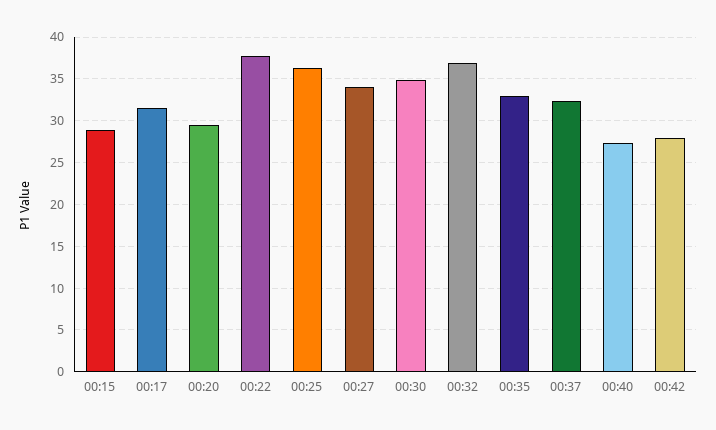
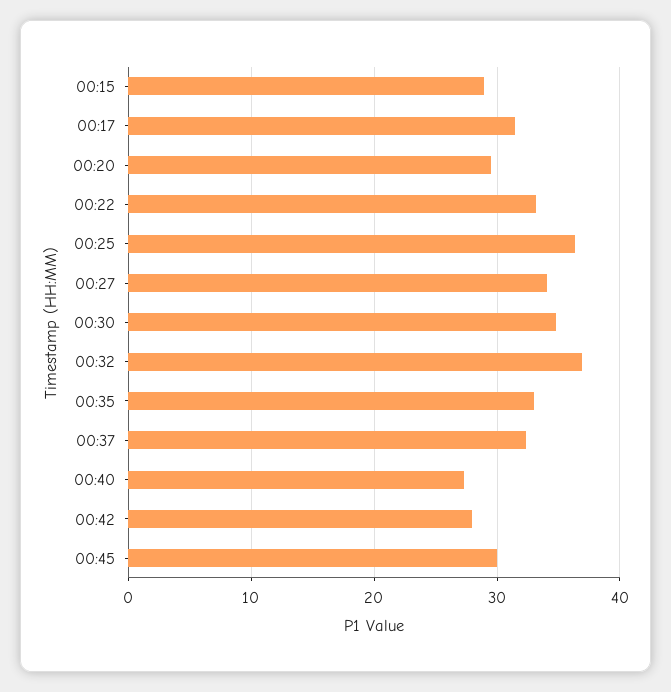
00:22: 38 -> 33
00:45: none -> 30

